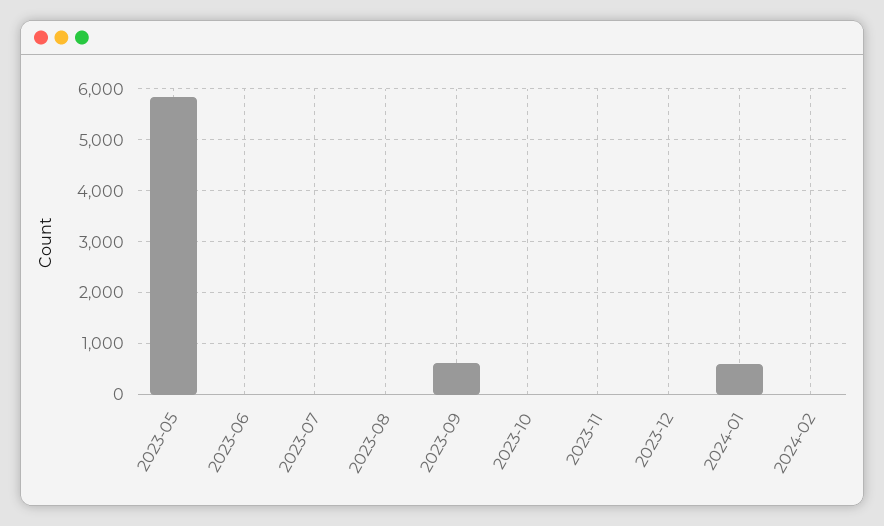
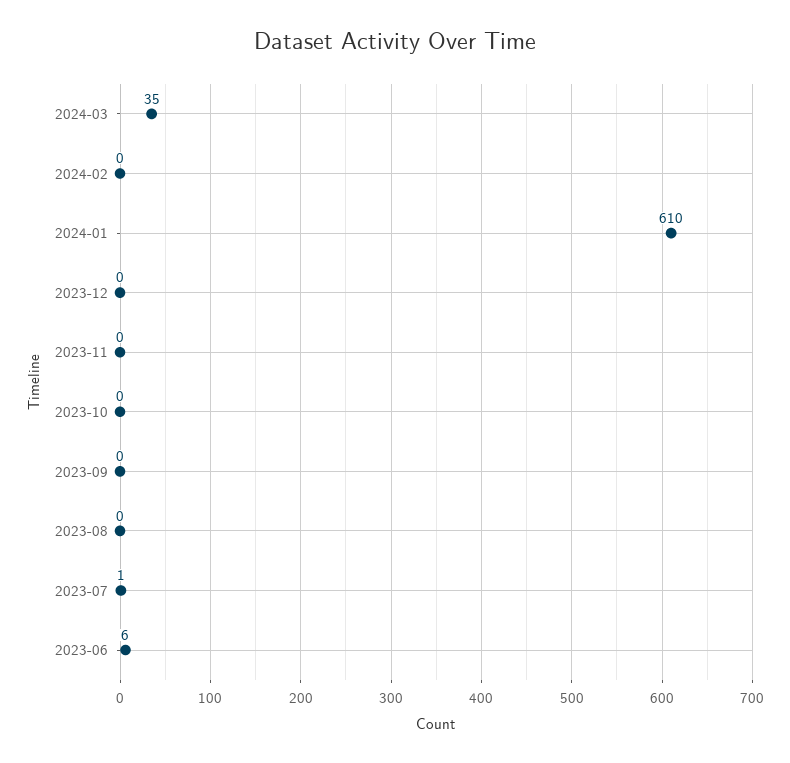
2023-05: 5800 -> none
2023-09: 600 -> 0
2024-03: none -> 35

